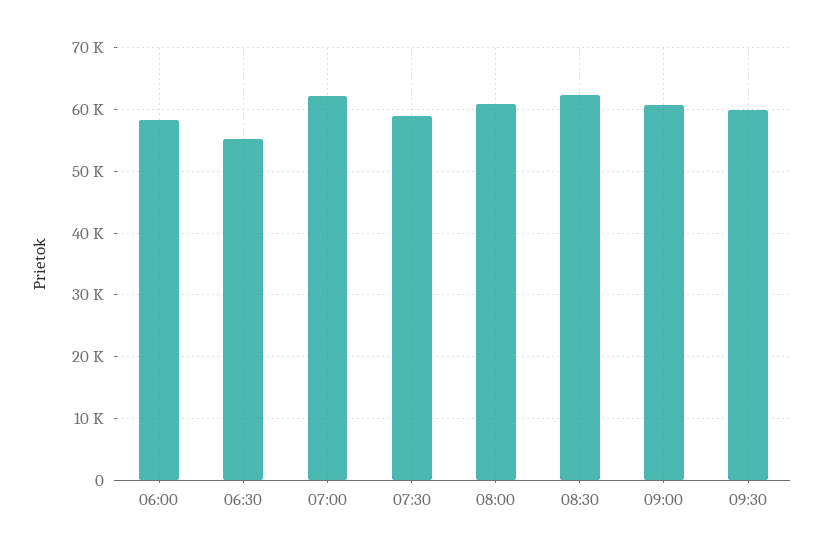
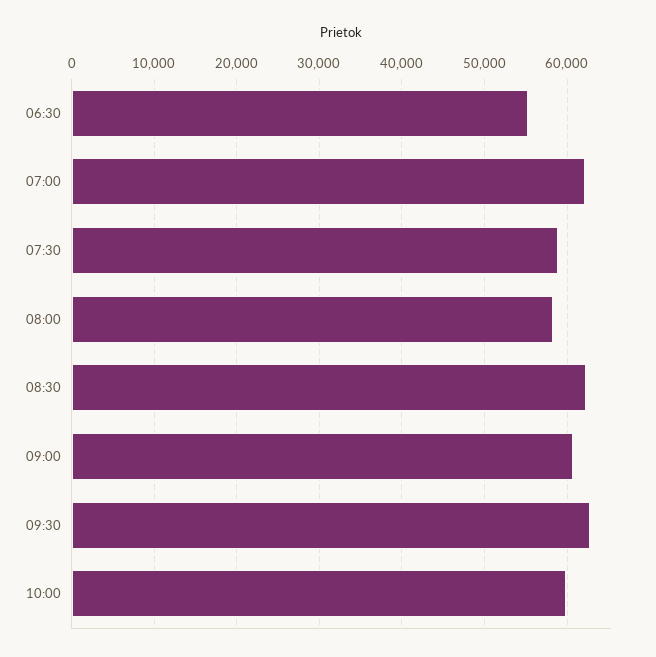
06:00: 58000 -> none
08:00: 61000 -> 58000
09:30: 60000 -> 63000
10:00: none -> 60000

